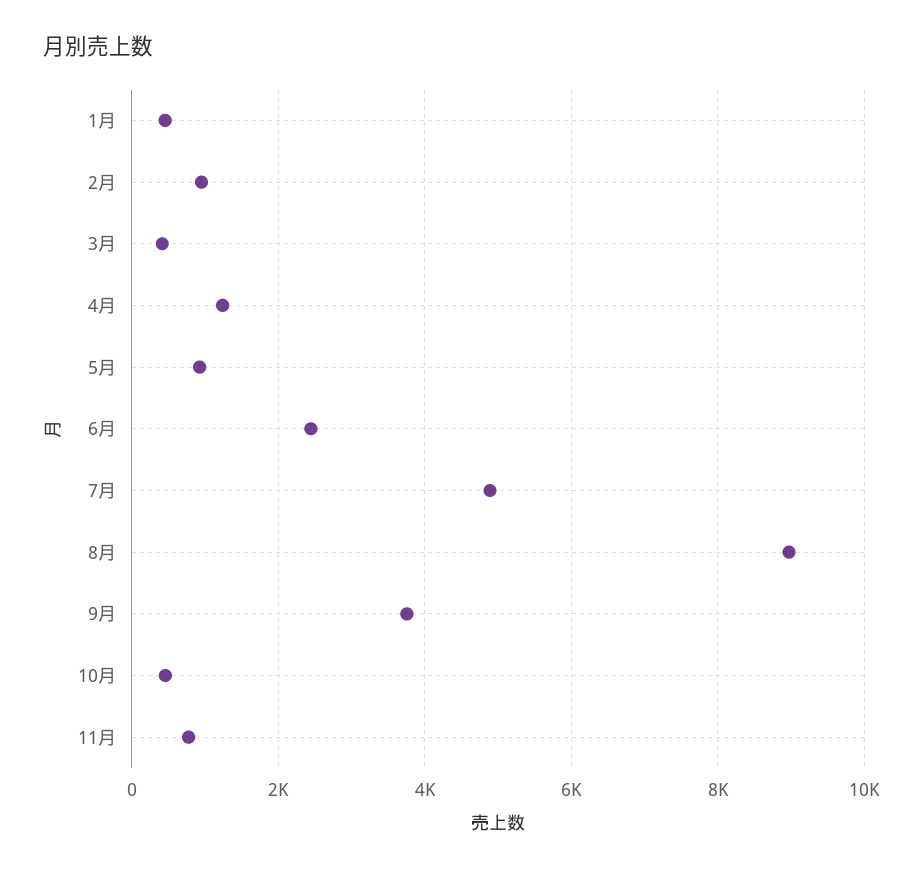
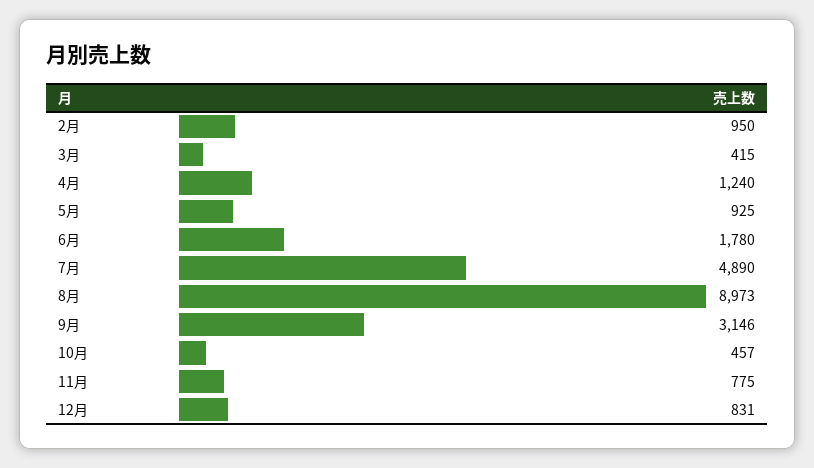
1月: 400 -> none
6月: 2400 -> 1780
9月: 3800 -> 3146
12月: none -> 831

